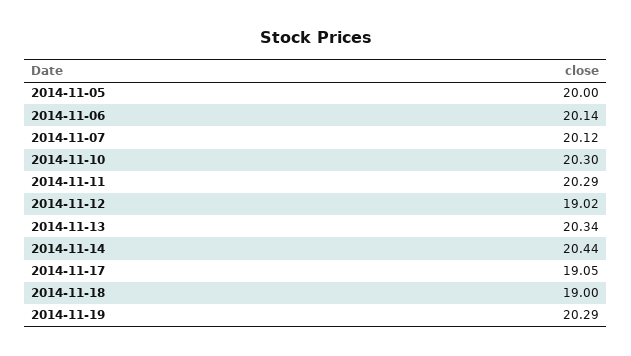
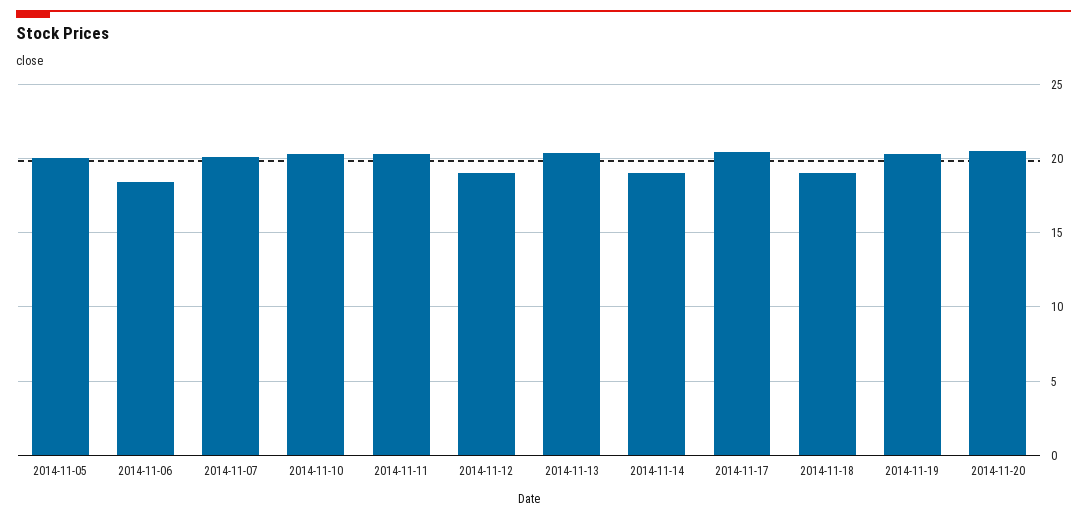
2014-11-06: 20.14 -> 18.5
2014-11-14: 20.44 -> 19
2014-11-17: 19.05 -> 20.5
2014-11-20: none -> 20.5

